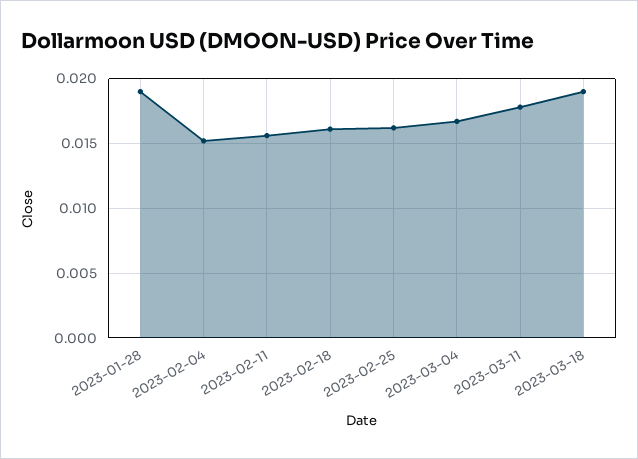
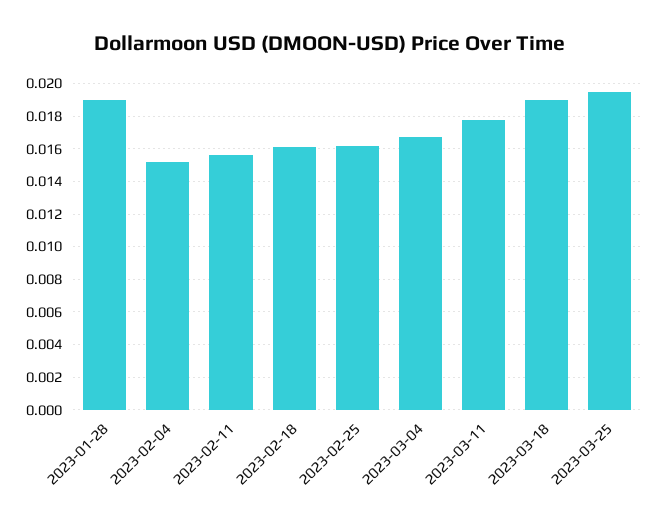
2023-03-25: none -> 0.0195

